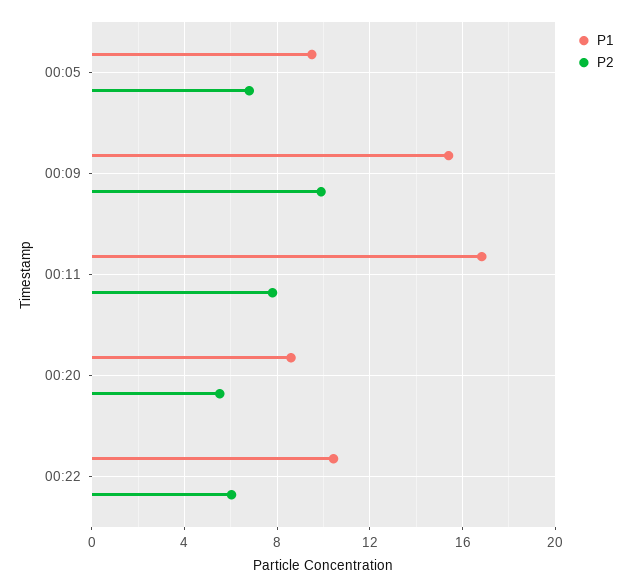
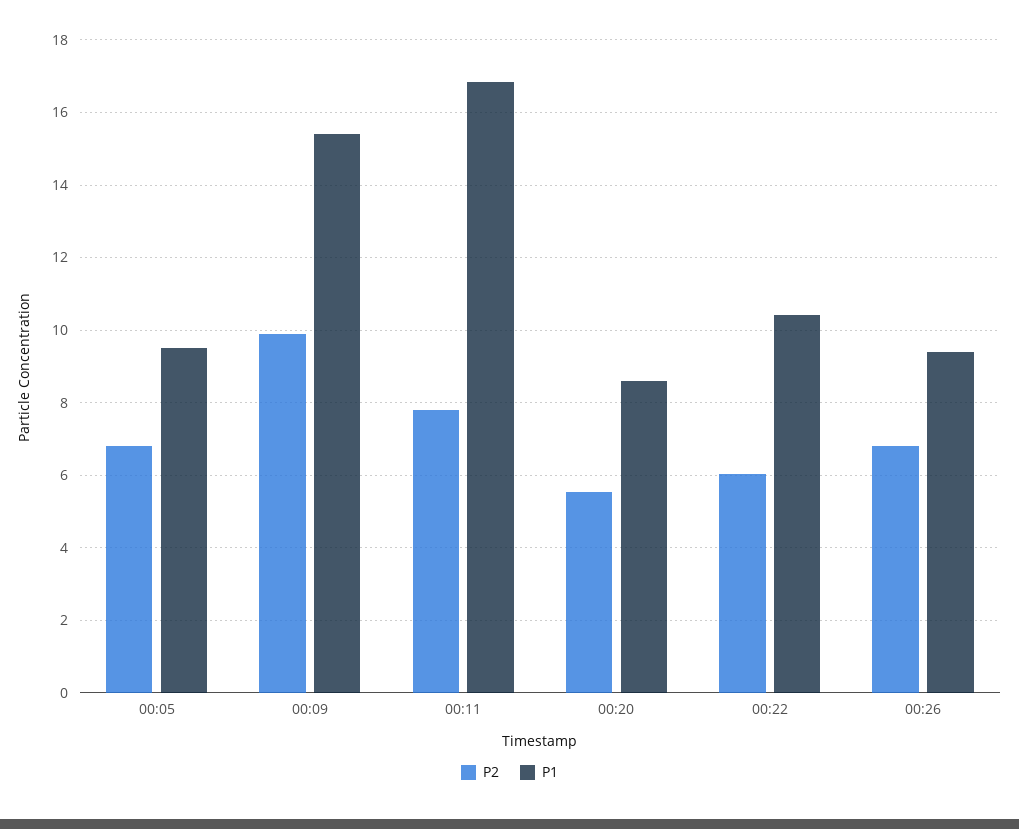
P2, 00:26: none -> 6.8
P1, 00:26: none -> 9.4

